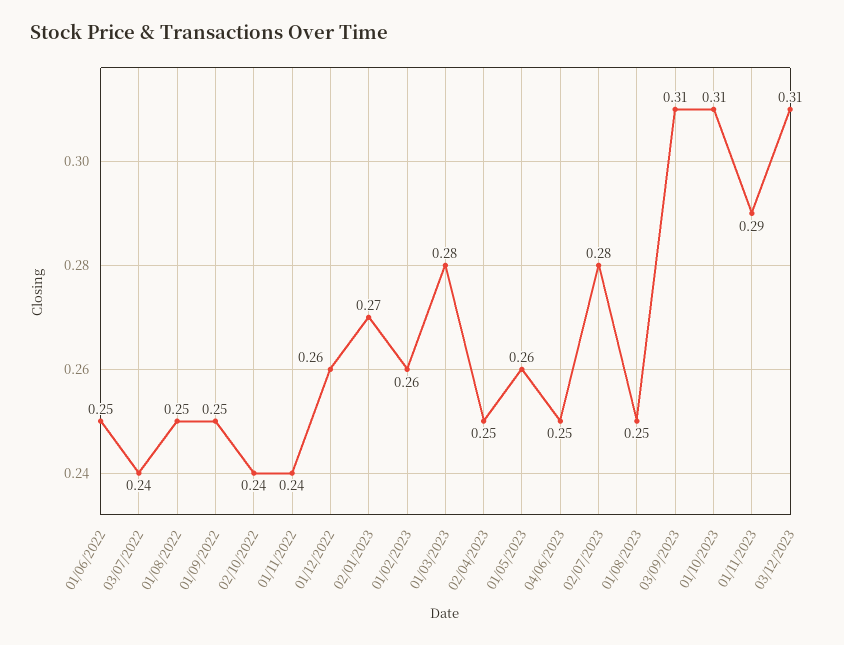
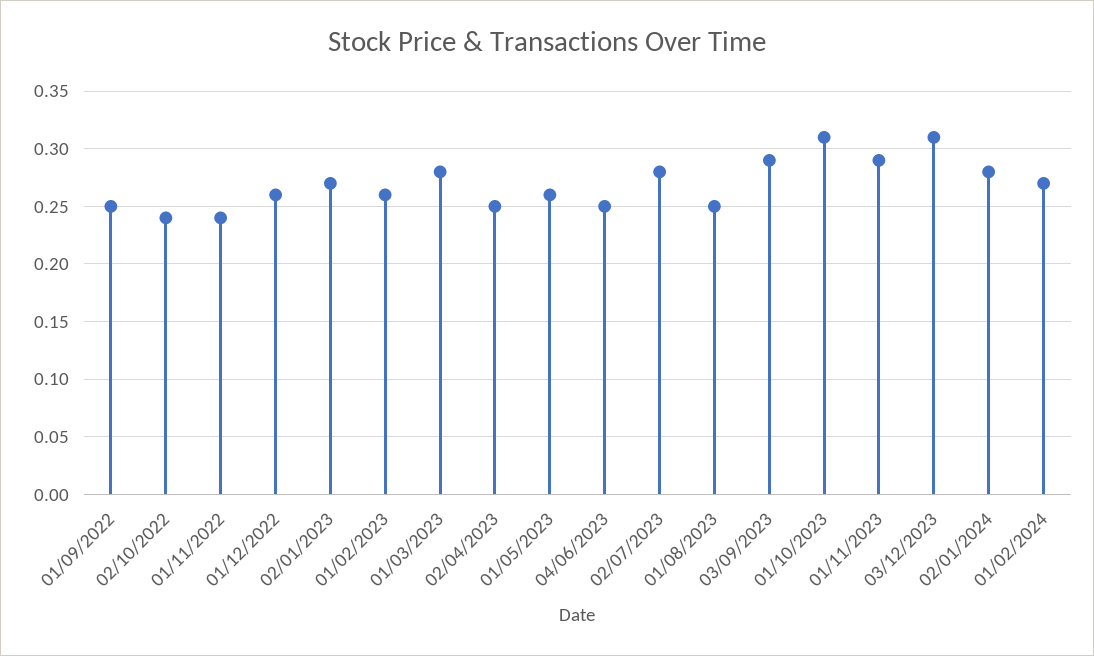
01/06/2022: 0.25 -> none
03/07/2022: 0.24 -> none
01/08/2022: 0.25 -> none
03/09/2023: 0.31 -> 0.29
02/01/2024: none -> 0.28
01/02/2024: none -> 0.27

